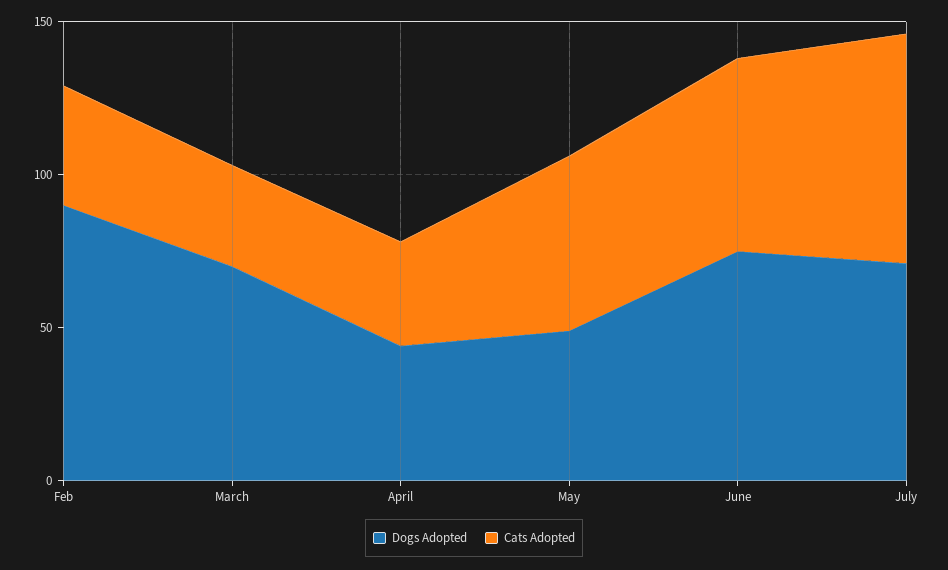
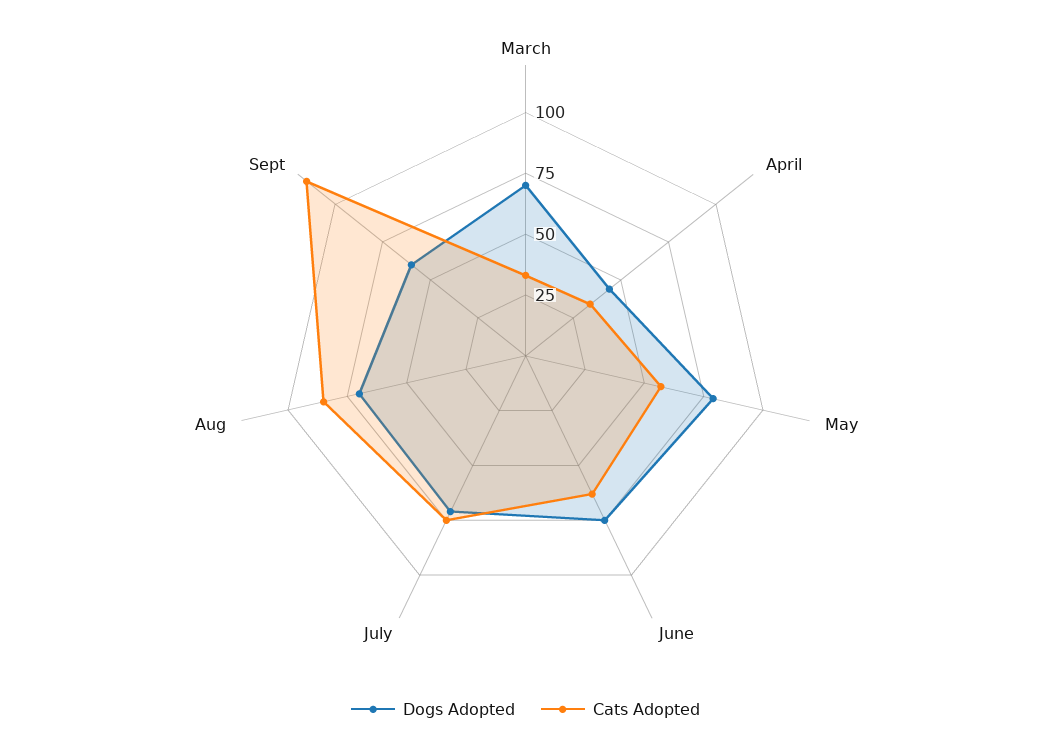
Dogs Adopted, Feb: 90 -> none
Cats Adopted, Feb: 40 -> none
Dogs Adopted, May: 50 -> 80
Dogs Adopted, Aug: none -> 70
Cats Adopted, Aug: none -> 85
Dogs Adopted, Sept: none -> 60
Cats Adopted, Sept: none -> 115

